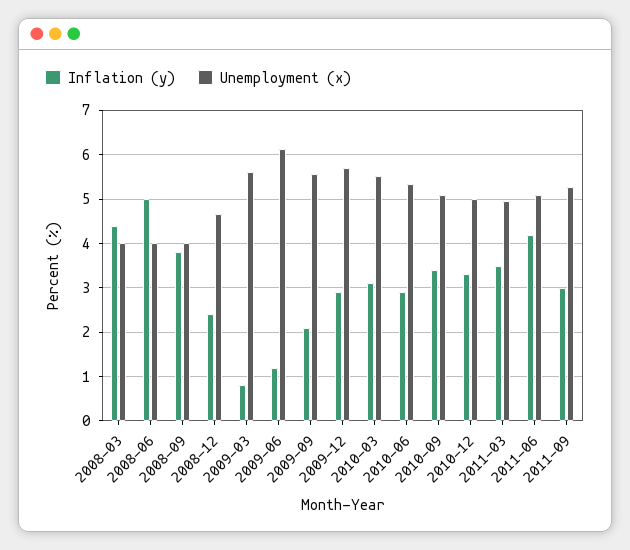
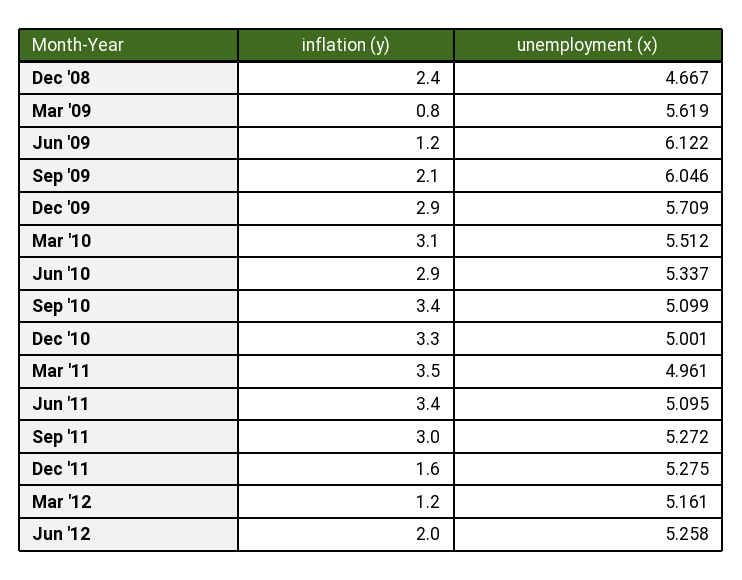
Inflation (y), 2008-03: 4.4 -> none
Unemployment (x), 2008-03: 4 -> none
Inflation (y), 2008-06: 5 -> none
Unemployment (x), 2008-06: 4 -> none
Inflation (y), 2008-09: 3.8 -> none
Unemployment (x), 2008-09: 4 -> none
Unemployment (x), 2009-09: 5.6 -> 6.046
Inflation (y), 2011-06: 4.2 -> 3.4
Inflation (y), Dec '11: none -> 1.6
Unemployment (x), Dec '11: none -> 5.275
Inflation (y), Mar '12: none -> 1.2
Unemployment (x), Mar '12: none -> 5.161
Inflation (y), Jun '12: none -> 2
Unemployment (x), Jun '12: none -> 5.258

